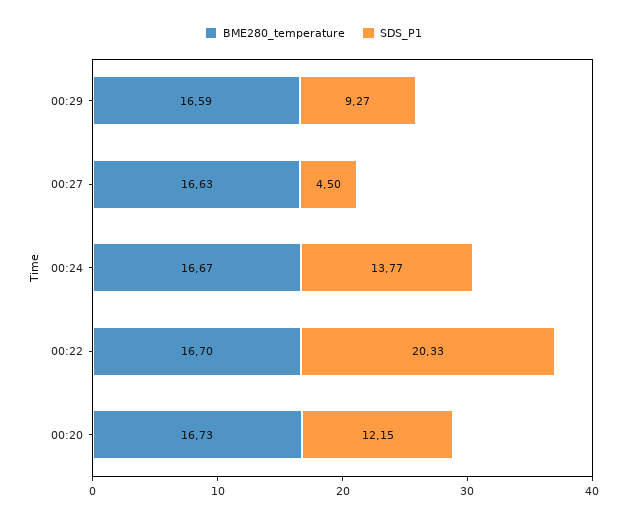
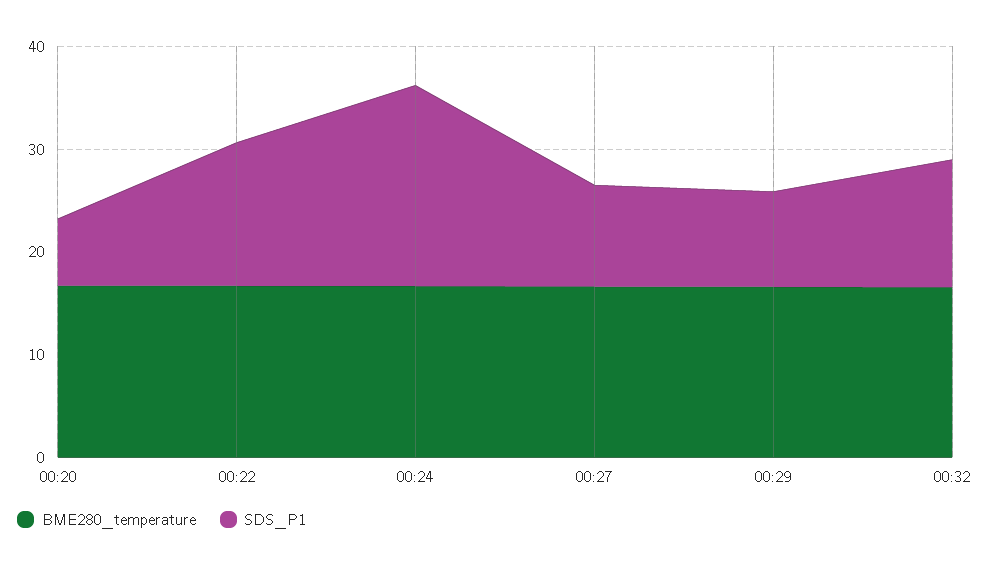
SDS_P1, 00:27: 4.5 -> 10
SDS_P1, 00:24: 13.77 -> 20
SDS_P1, 00:22: 20.33 -> 14
SDS_P1, 00:20: 12.15 -> 6
BME280_temperature, 00:32: none -> 16
SDS_P1, 00:32: none -> 12

